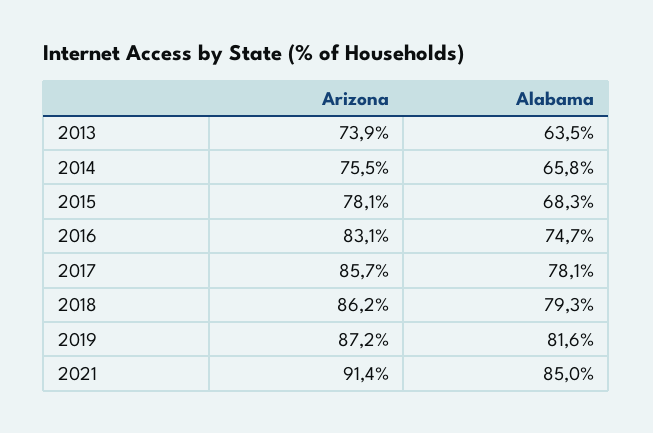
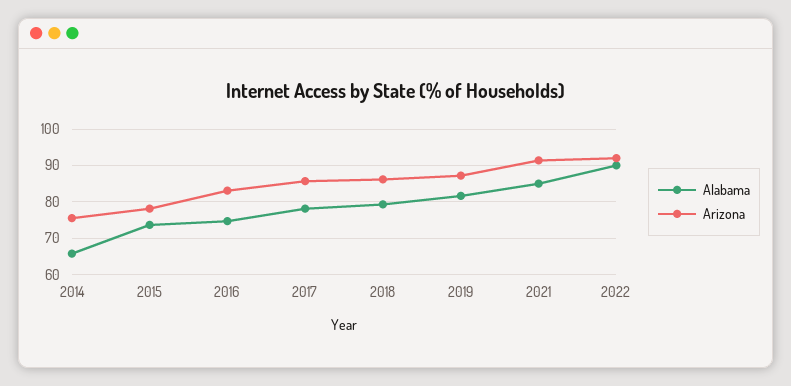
Arizona, 2013: 73.9 -> none
Alabama, 2013: 63.5 -> none
Alabama, 2015: 68.3 -> 74
Alabama, 2022: none -> 90
Arizona, 2022: none -> 92

